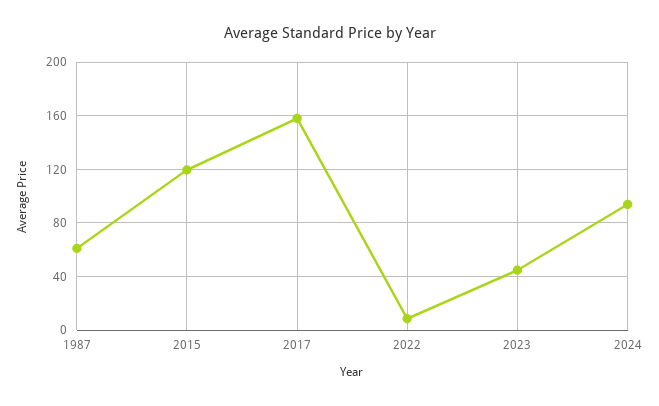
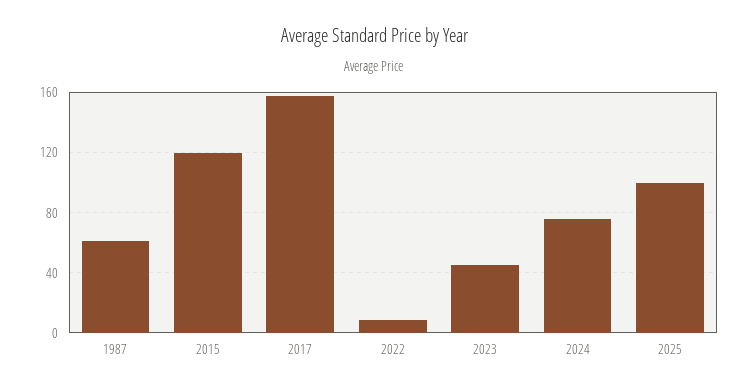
2024: 95 -> 75
2025: none -> 100

